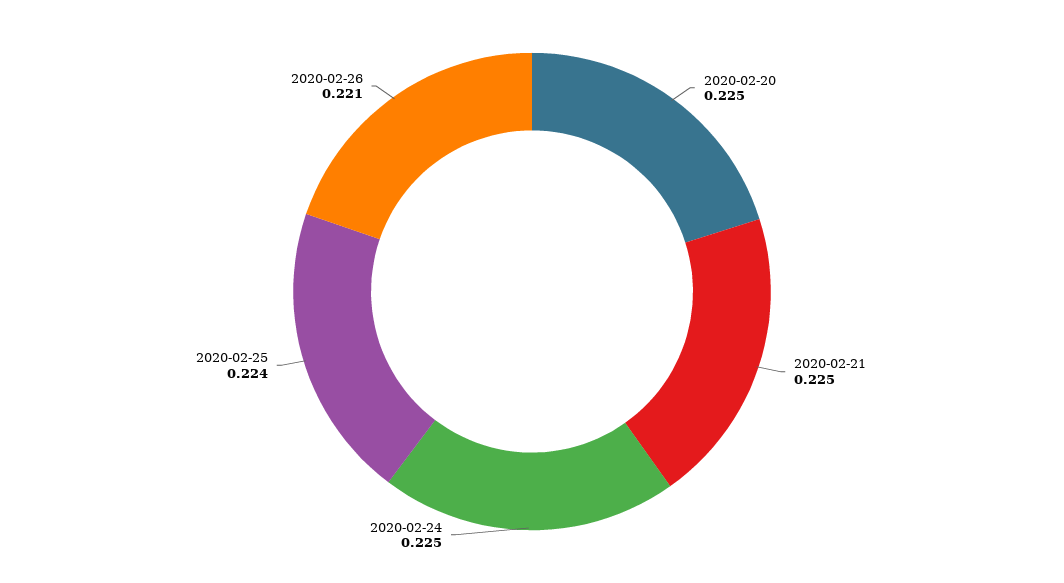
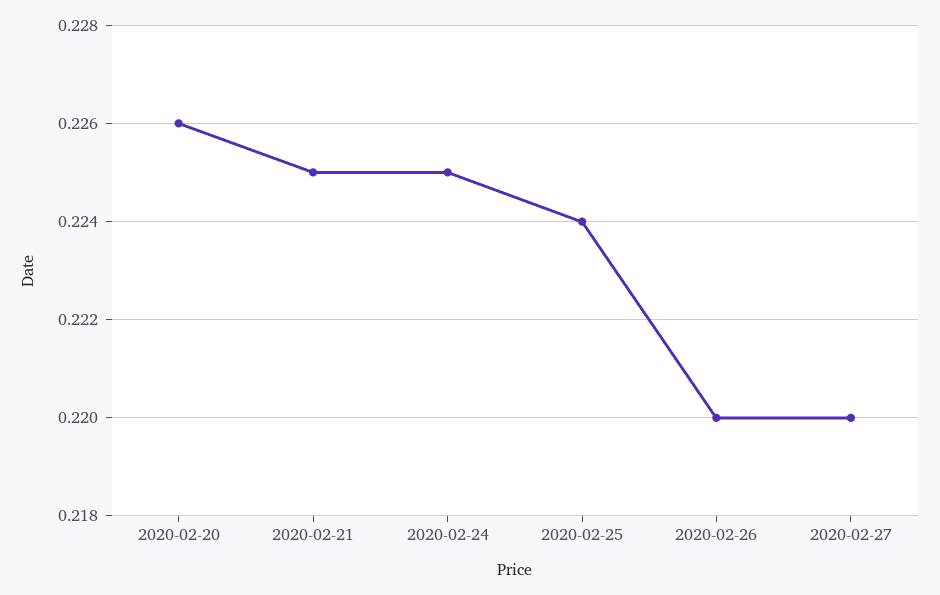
2020-02-20: 0.225 -> 0.226
2020-02-26: 0.221 -> 0.22
2020-02-27: none -> 0.22

